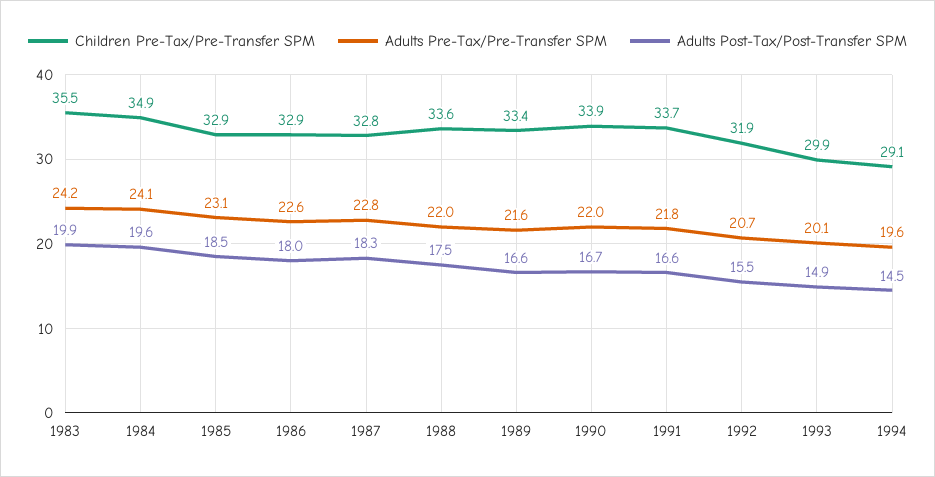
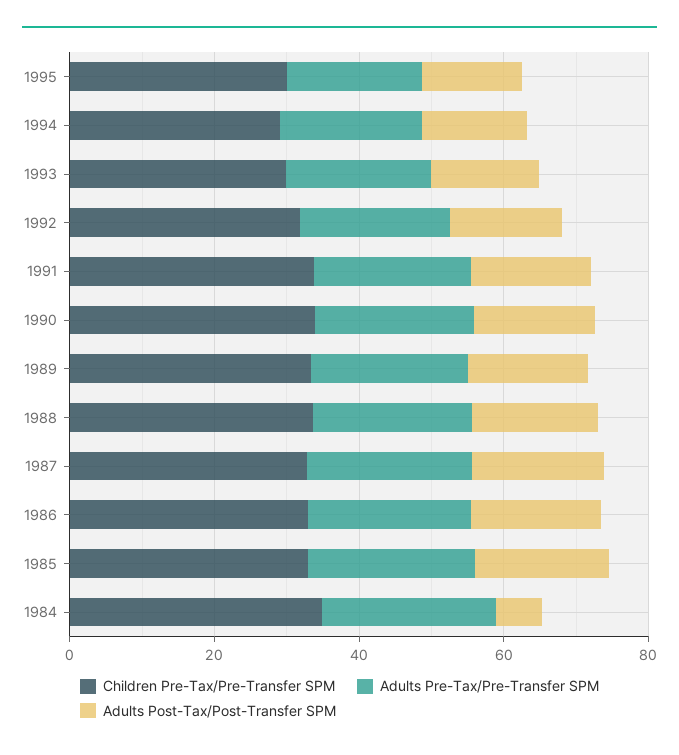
Children Pre-Tax/Pre-Transfer SPM, 1983: 35.5 -> none
Adults Pre-Tax/Pre-Transfer SPM, 1983: 24.2 -> none
Adults Post-Tax/Post-Transfer SPM, 1983: 19.9 -> none
Adults Post-Tax/Post-Transfer SPM, 1984: 19.6 -> 5
Children Pre-Tax/Pre-Transfer SPM, 1995: none -> 30
Adults Pre-Tax/Pre-Transfer SPM, 1995: none -> 20
Adults Post-Tax/Post-Transfer SPM, 1995: none -> 15

